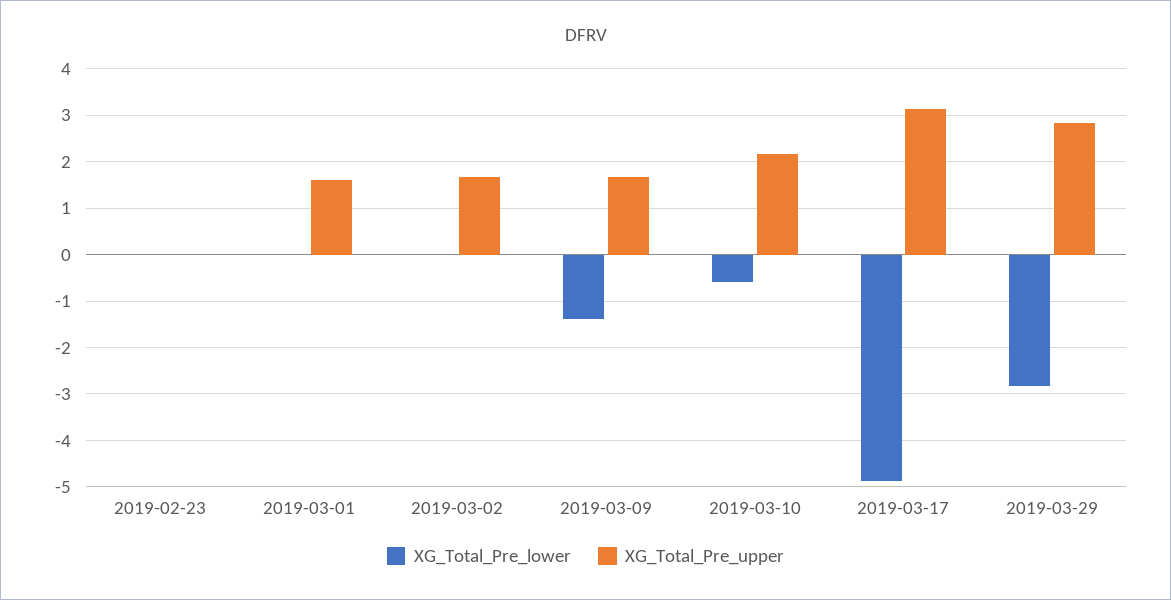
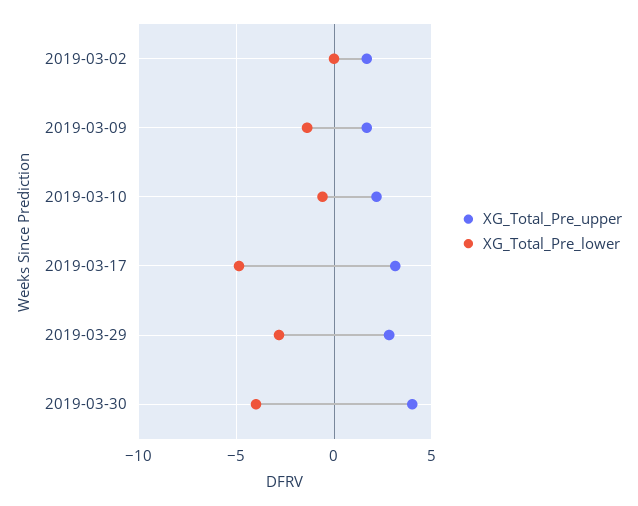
XG_Total_Pre_lower, 2019-02-23: 0 -> none
XG_Total_Pre_upper, 2019-02-23: 0 -> none
XG_Total_Pre_lower, 2019-03-01: 0 -> none
XG_Total_Pre_upper, 2019-03-01: 1.6 -> none
XG_Total_Pre_upper, 2019-03-30: none -> 4
XG_Total_Pre_lower, 2019-03-30: none -> -4

